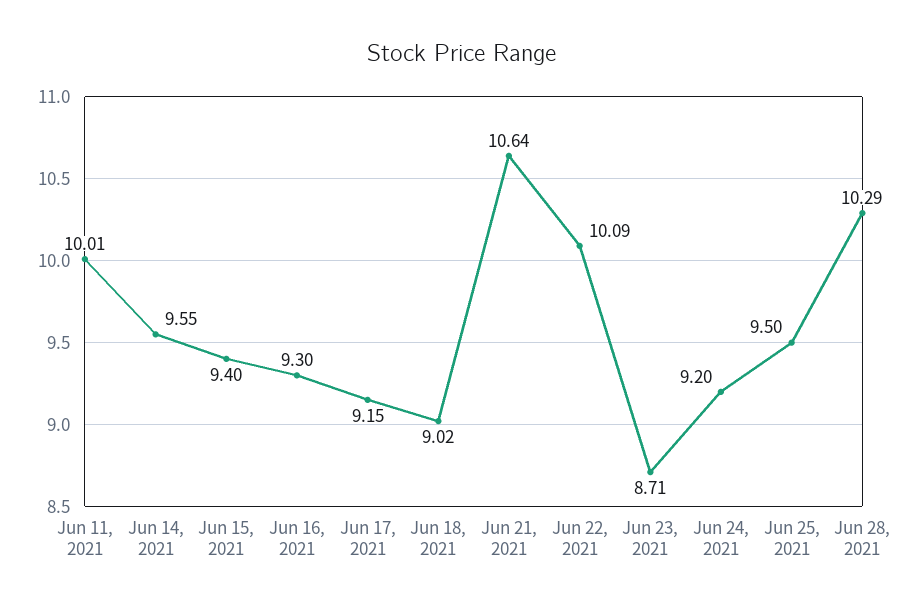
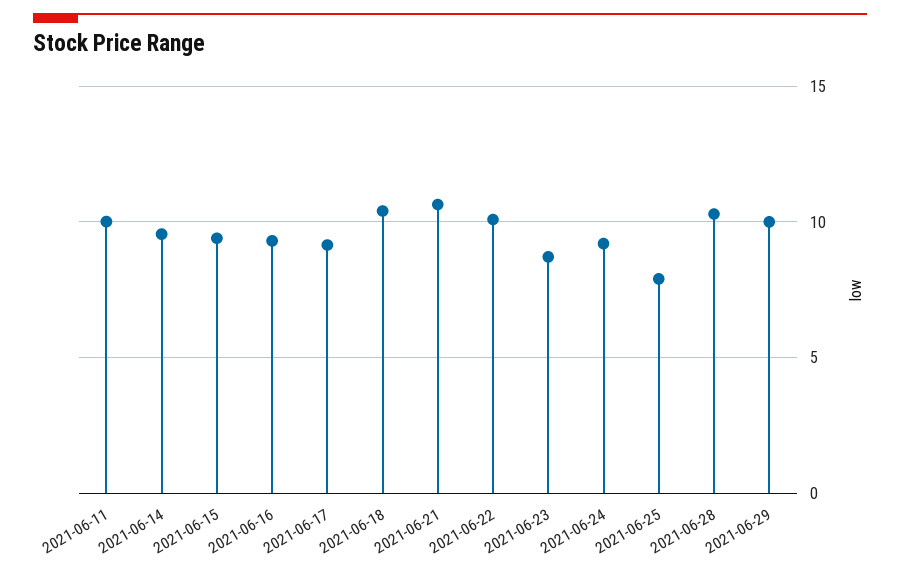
Jun 18, 2021: 9.02 -> 10.5
Jun 25, 2021: 9.5 -> 8
2021-06-29: none -> 10

